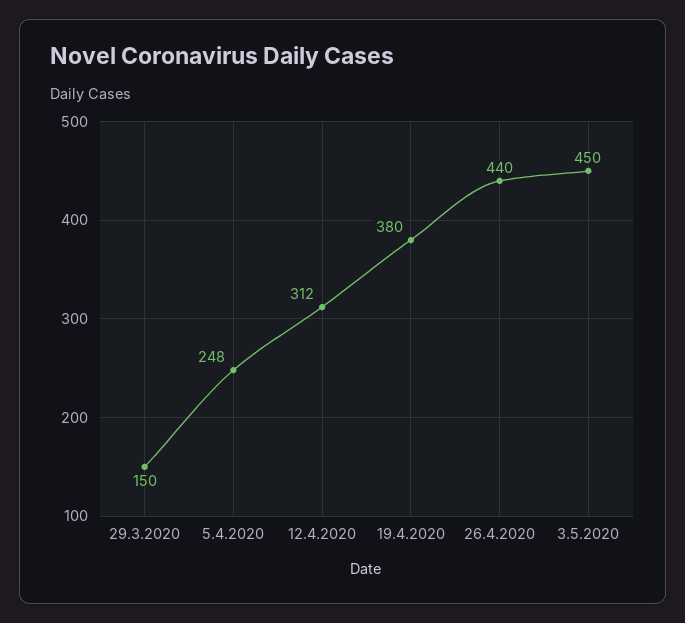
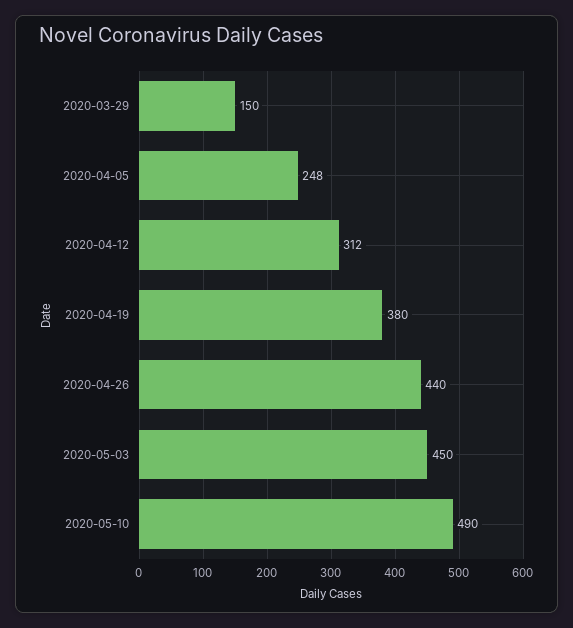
2020-05-10: none -> 490

